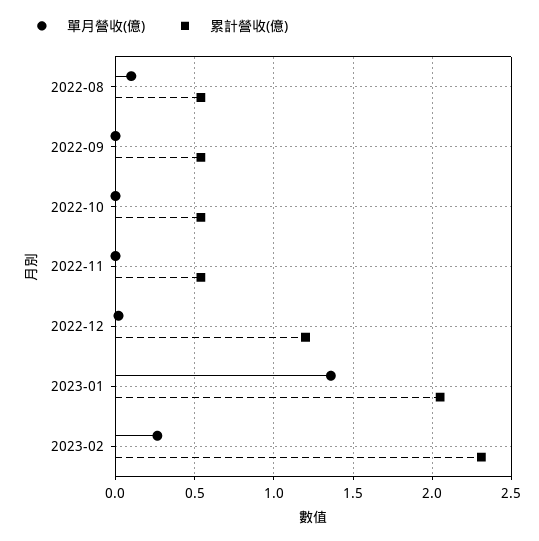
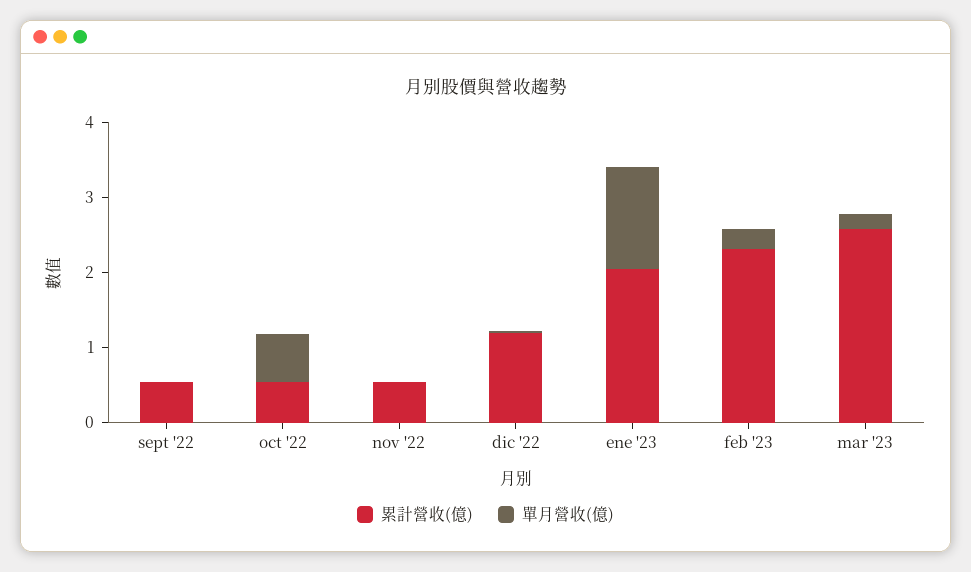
單月營收(億), 2022-08: 0.1 -> none
累計營收(億), 2022-08: 0.55 -> none
單月營收(億), 2022-10: 0 -> 0.6
累計營收(億), mar '23: none -> 2.6
單月營收(億), mar '23: none -> 0.2

